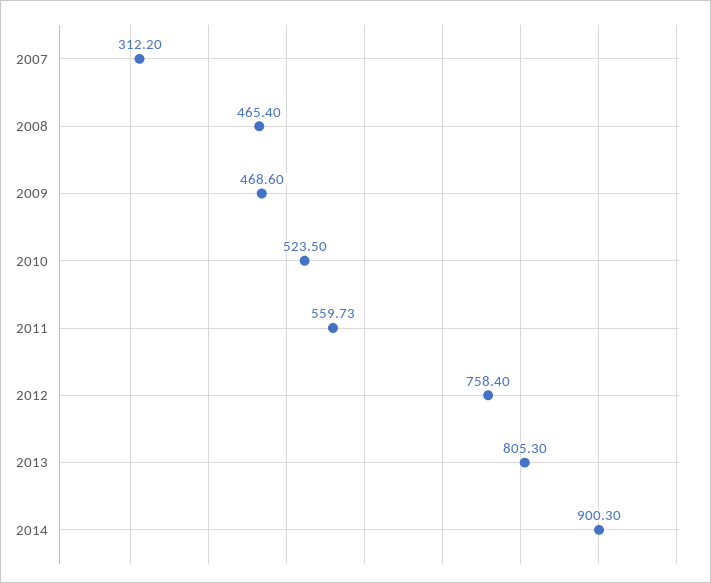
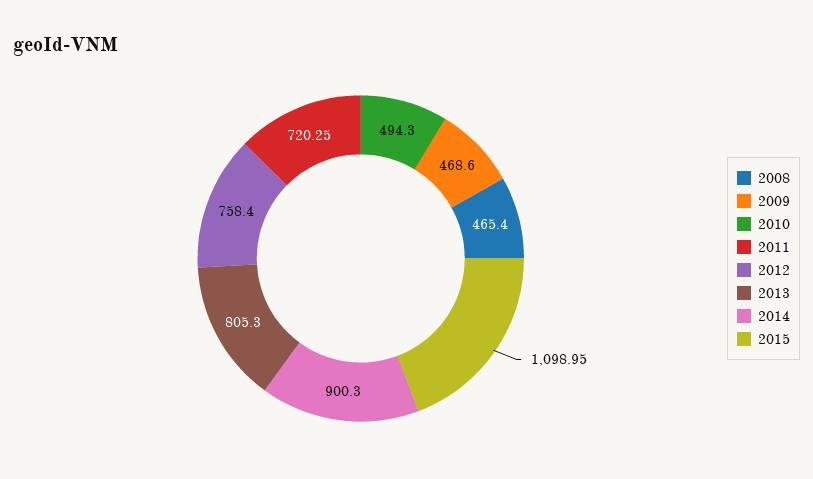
2007: 312.2 -> none
2010: 523.5 -> 494.3
2011: 559.73 -> 720.25
2015: none -> 1098.95

